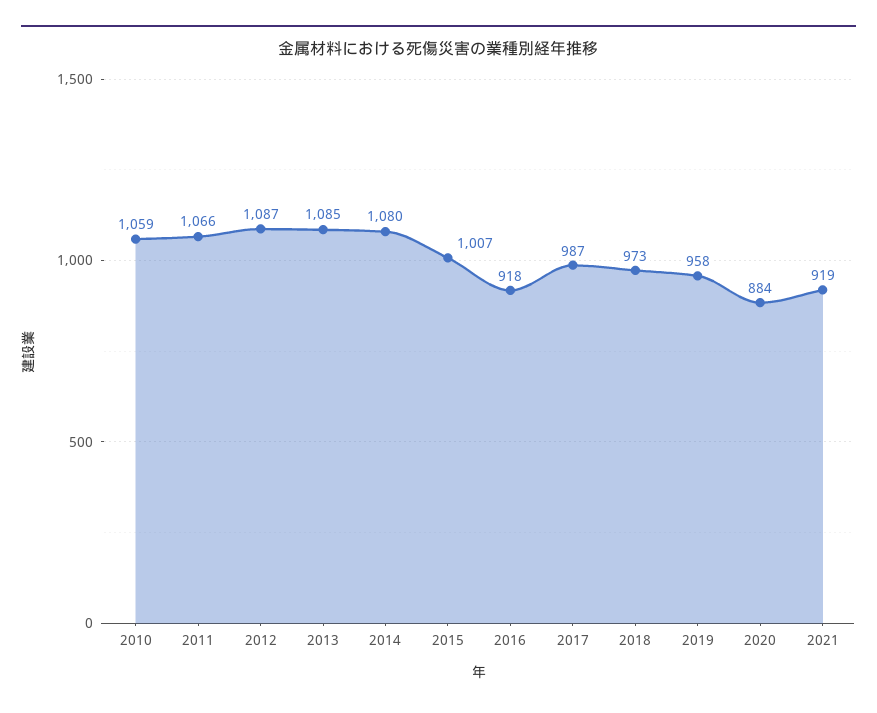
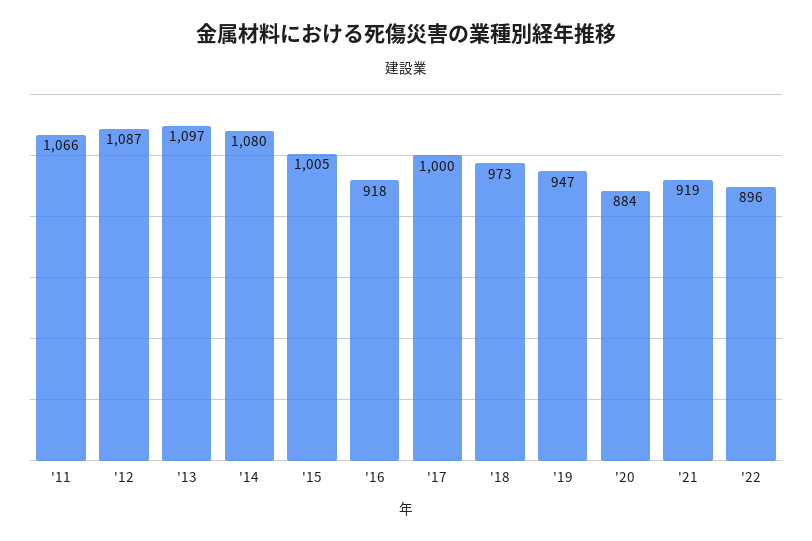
2010: 1059 -> none
2013: 1085 -> 1097
2015: 1007 -> 1005
2017: 987 -> 1000
2019: 958 -> 947
'22: none -> 896

